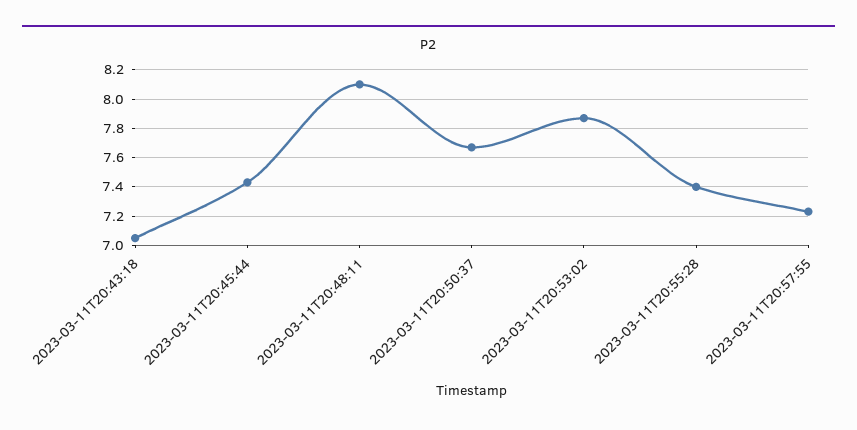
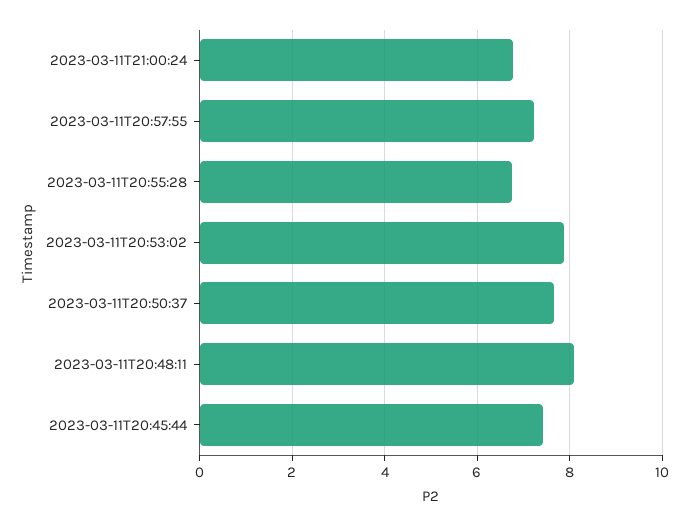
2023-03-11T20:43:18: 7.05 -> none
2023-03-11T20:55:28: 7.4 -> 6.8
2023-03-11T21:00:24: none -> 6.8

